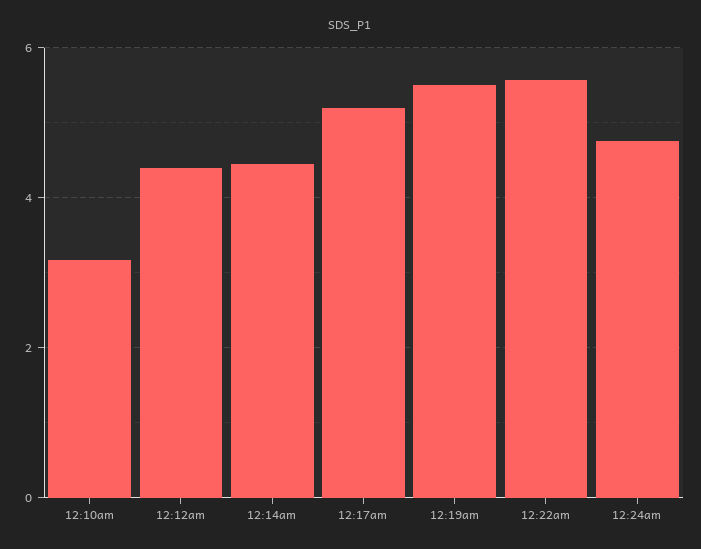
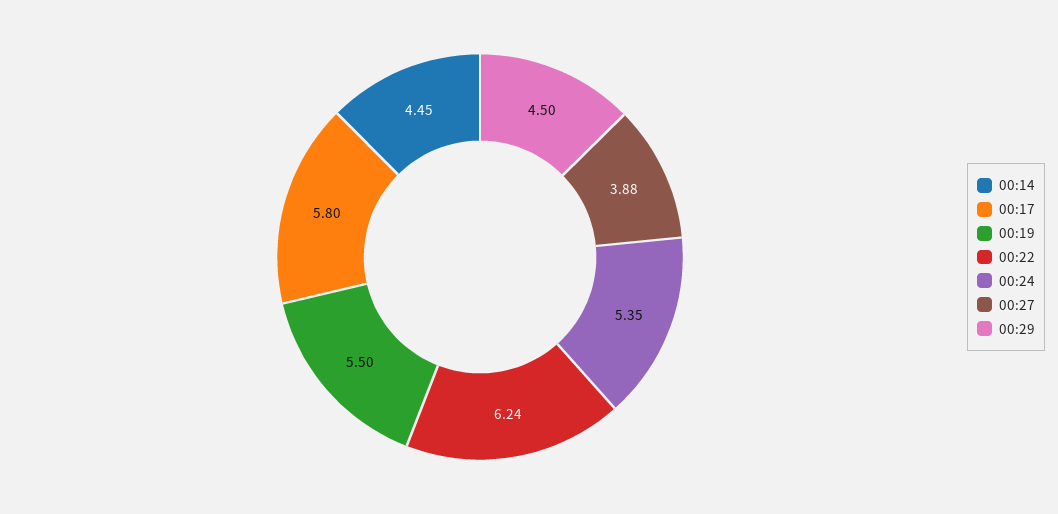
12:10am: 3.2 -> none
12:12am: 4.4 -> none
12:17am: 5.2 -> 5.8
12:22am: 5.6 -> 6.24
12:24am: 4.8 -> 5.35
00:27: none -> 3.88
00:29: none -> 4.5

